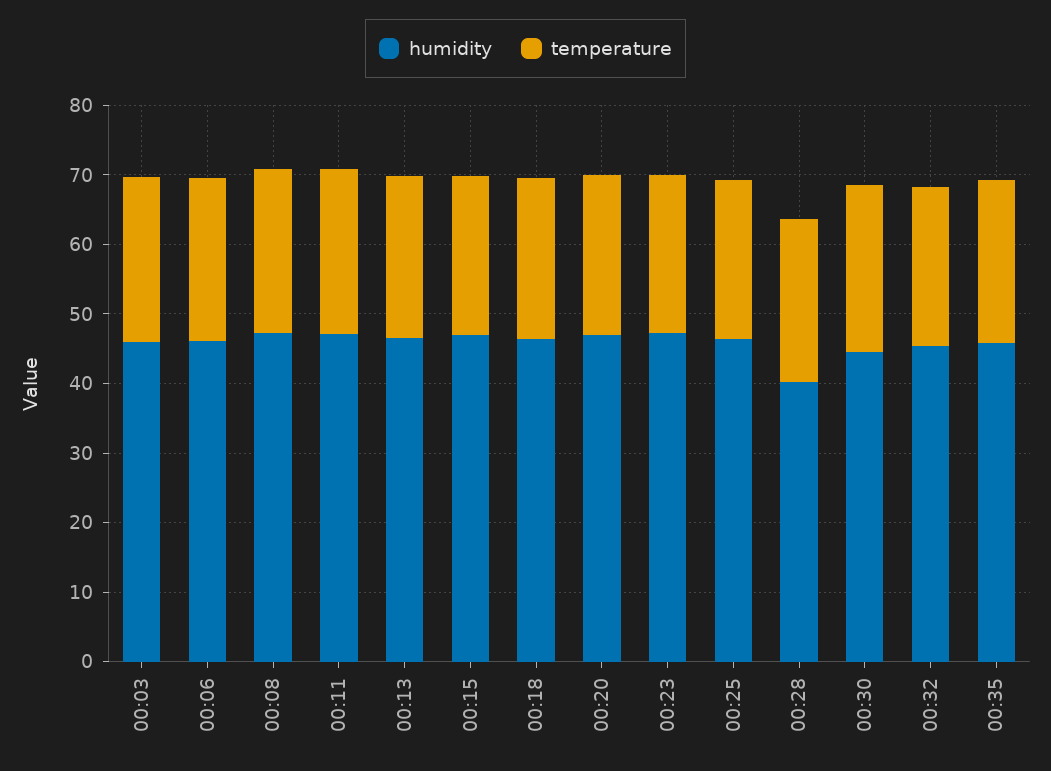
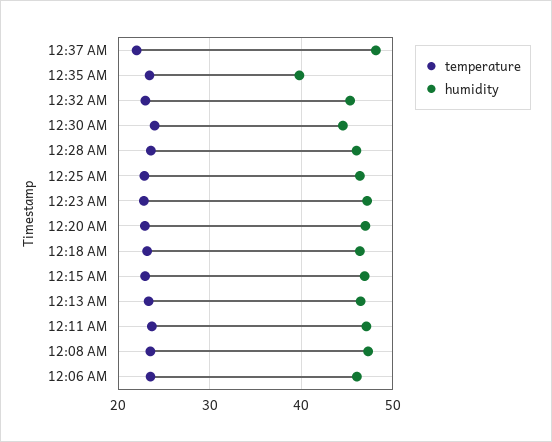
humidity, 00:03: 46 -> none
temperature, 00:03: 24 -> none
humidity, 00:28: 40 -> 46
humidity, 00:35: 46 -> 40
temperature, 12:37 AM: none -> 22
humidity, 12:37 AM: none -> 48

